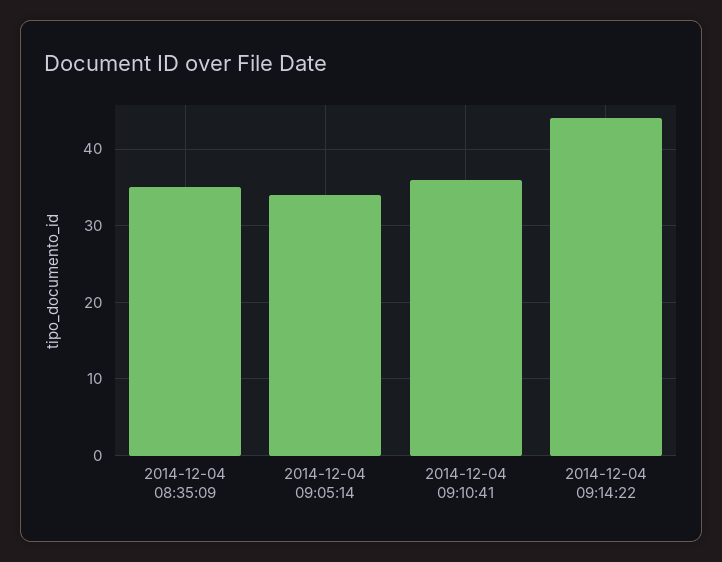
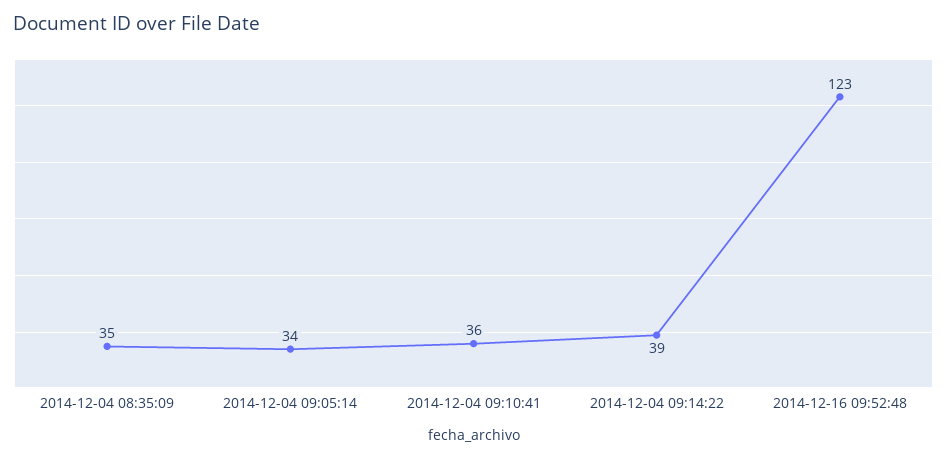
2014-12-04 09:14:22: 44 -> 39
2014-12-16 09:52:48: none -> 123

